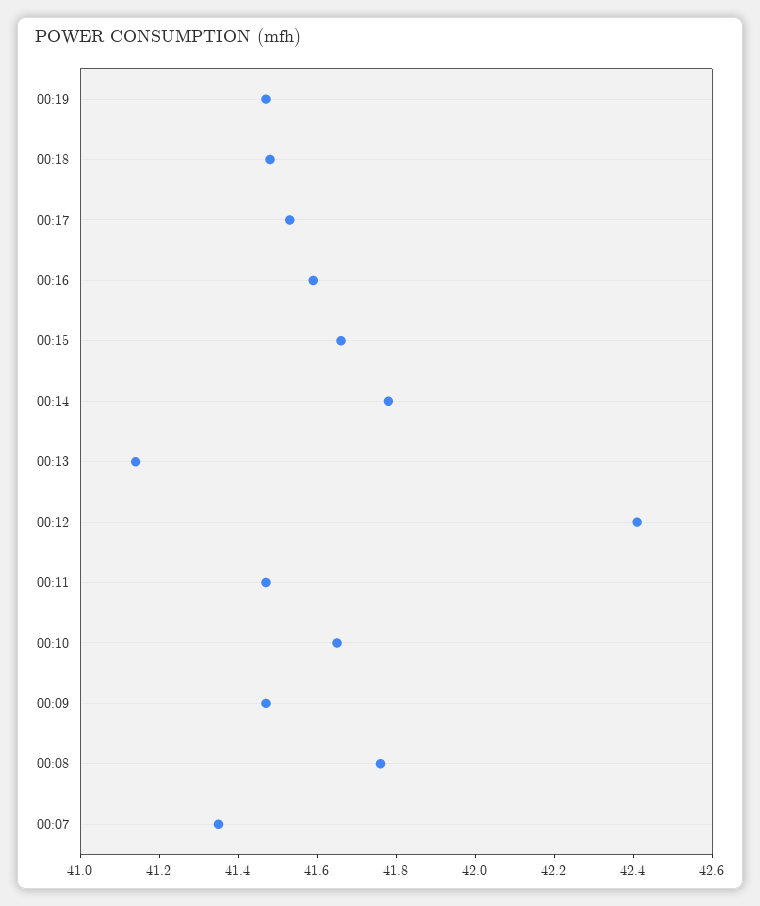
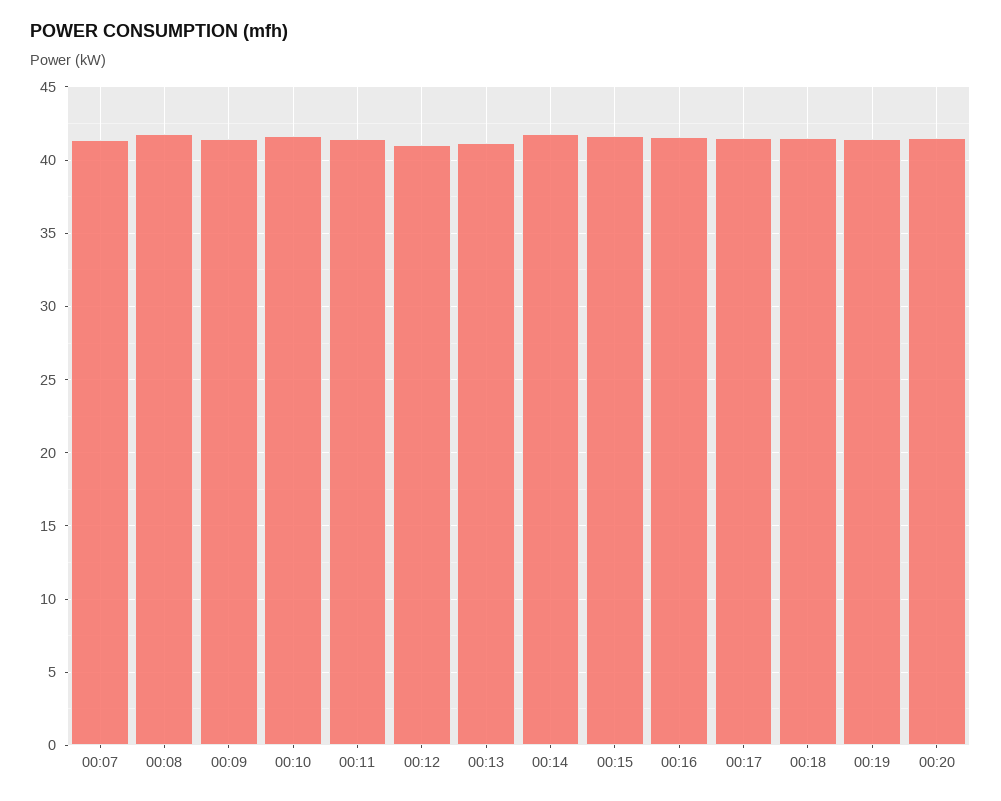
00:12: 42.4 -> 41
00:20: none -> 41.5

